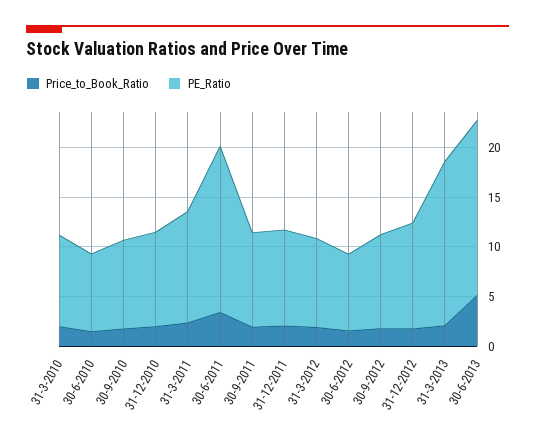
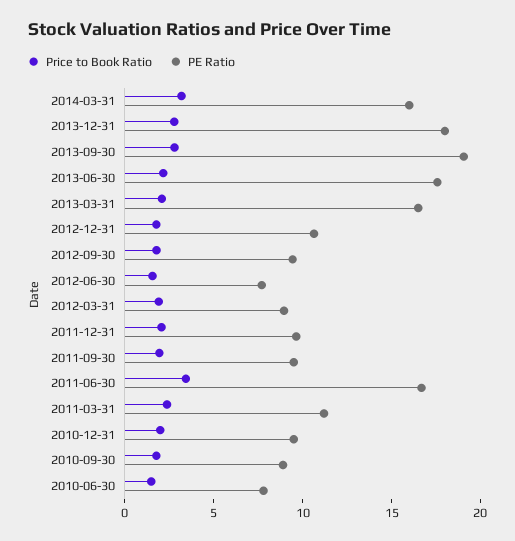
Price_to_Book_Ratio, 31-3-2010: 2 -> none
PE_Ratio, 31-3-2010: 9 -> none
Price_to_Book_Ratio, 30-6-2013: 5 -> 2
Price_to_Book_Ratio, 2014-03-31: none -> 3
PE_Ratio, 2014-03-31: none -> 16
Price_to_Book_Ratio, 2013-12-31: none -> 3
PE_Ratio, 2013-12-31: none -> 18
Price_to_Book_Ratio, 2013-09-30: none -> 3
PE_Ratio, 2013-09-30: none -> 19

